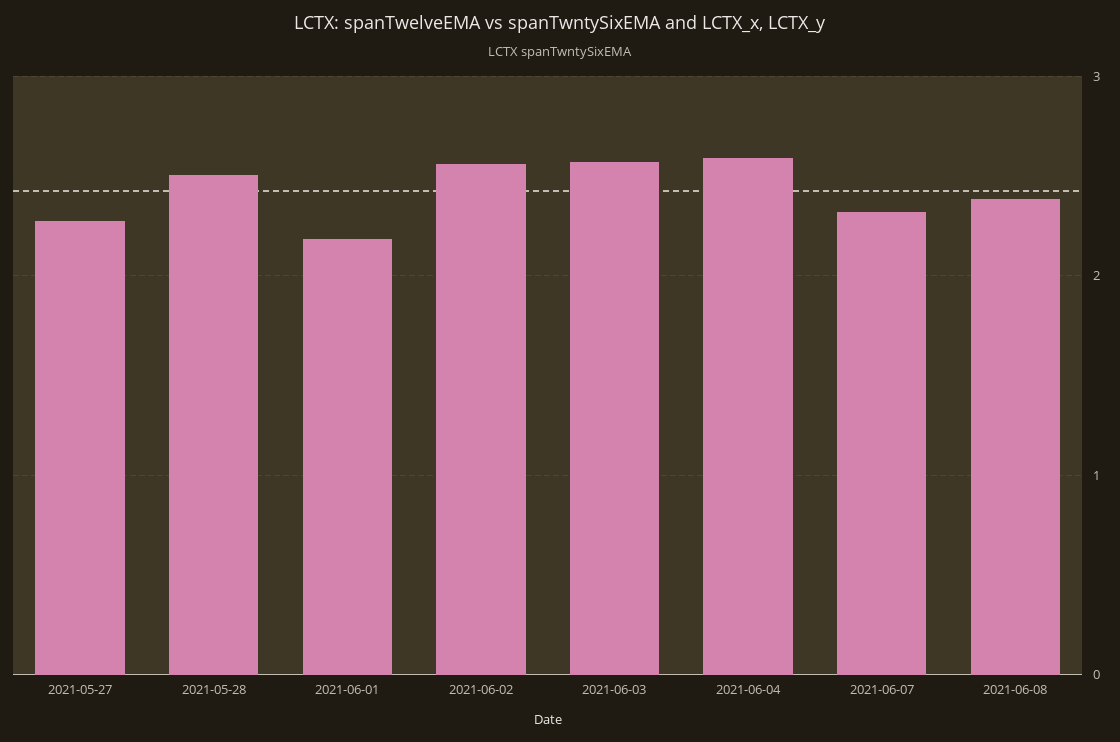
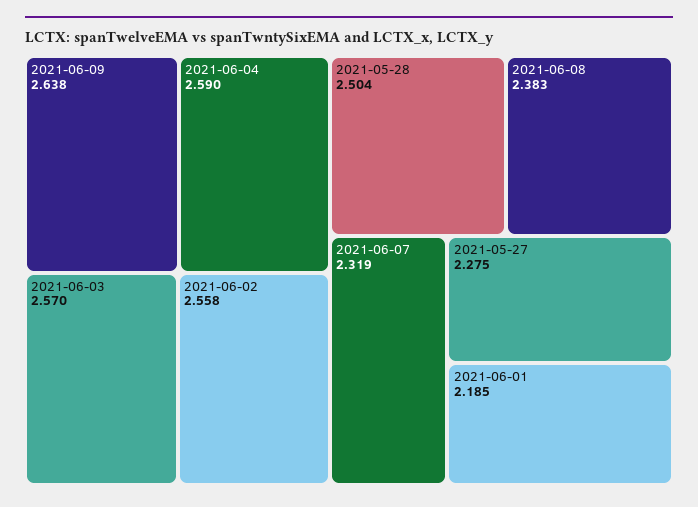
2021-06-09: none -> 2.638

